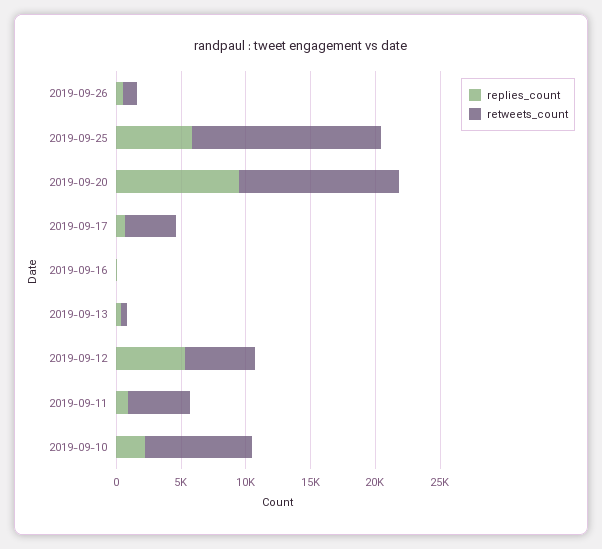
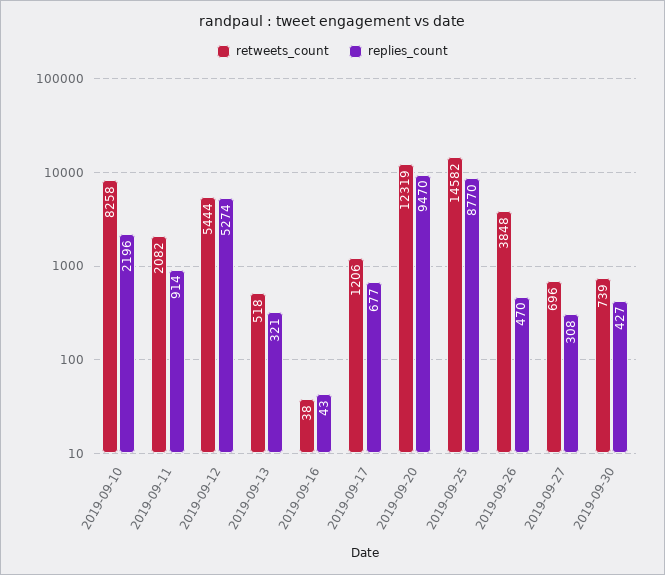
retweets_count, 2019-09-26: 1000 -> 3848
replies_count, 2019-09-25: 6000 -> 8770
retweets_count, 2019-09-17: 4000 -> 1206
retweets_count, 2019-09-11: 5000 -> 2082
retweets_count, 2019-09-27: none -> 696
replies_count, 2019-09-27: none -> 308
retweets_count, 2019-09-30: none -> 739
replies_count, 2019-09-30: none -> 427

